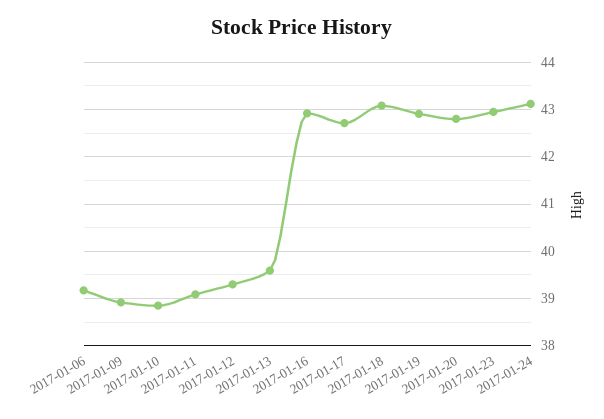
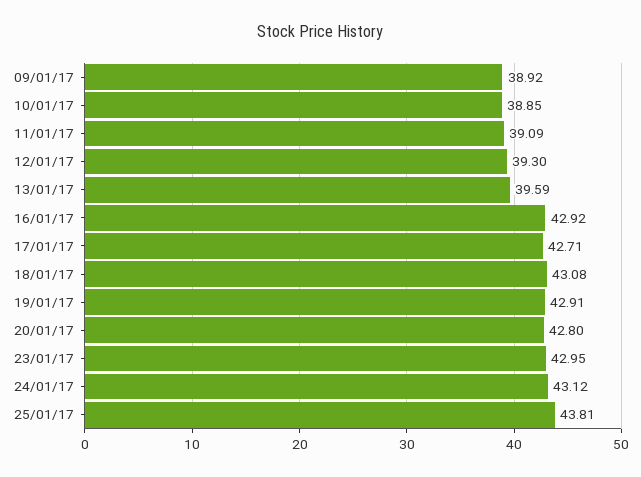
2017-01-06: 39.2 -> none
25/01/17: none -> 43.81

